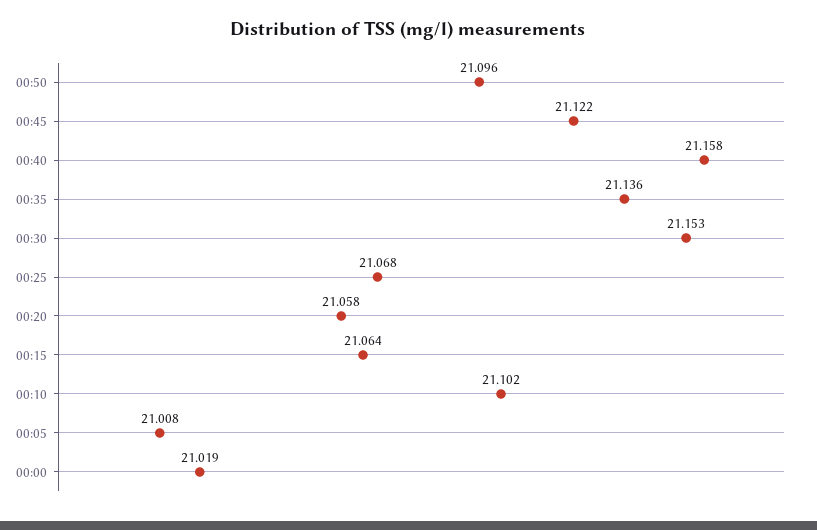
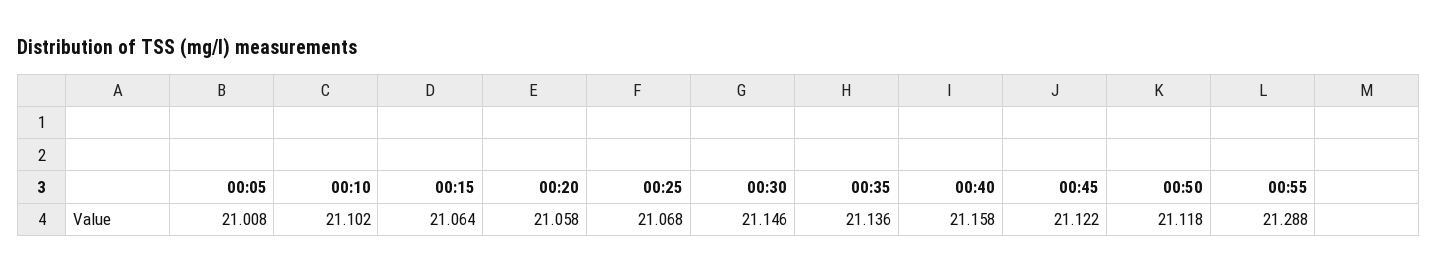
00:50: 21.096 -> 21.118
00:30: 21.153 -> 21.146
00:00: 21.019 -> none
00:55: none -> 21.288

